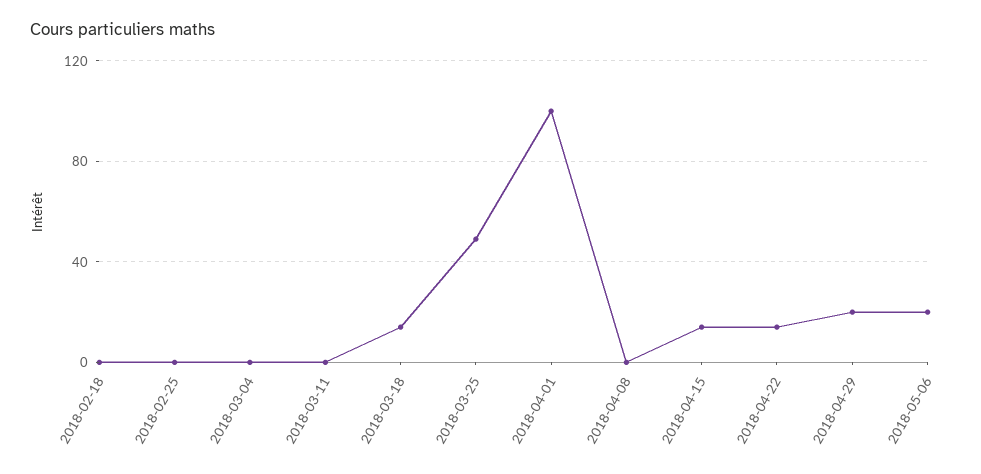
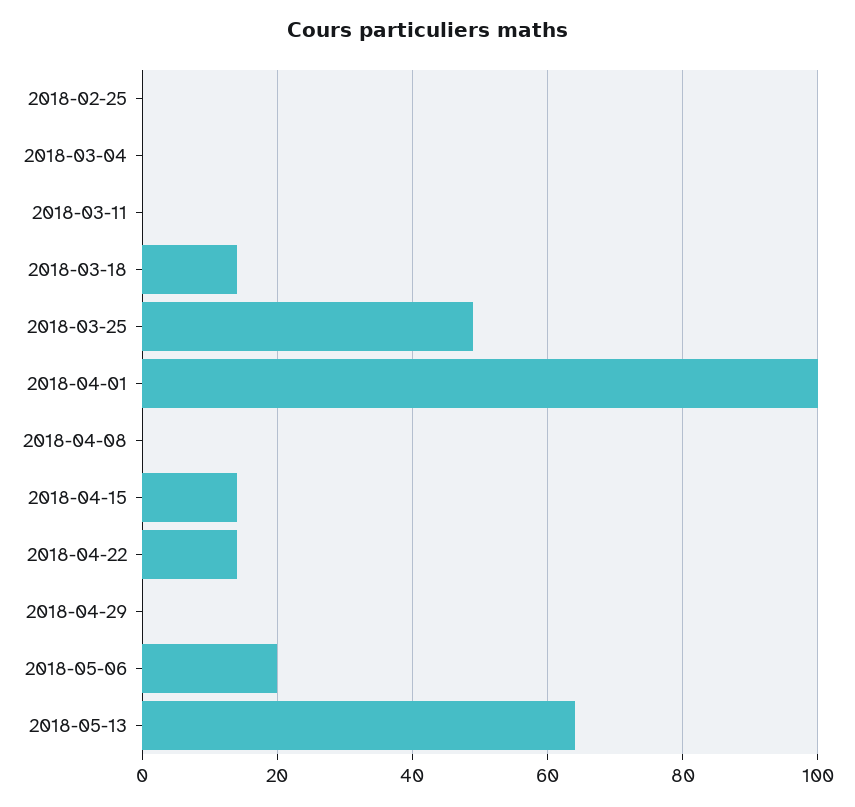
2018-02-18: 0 -> none
2018-04-29: 20 -> 0
2018-05-13: none -> 65

